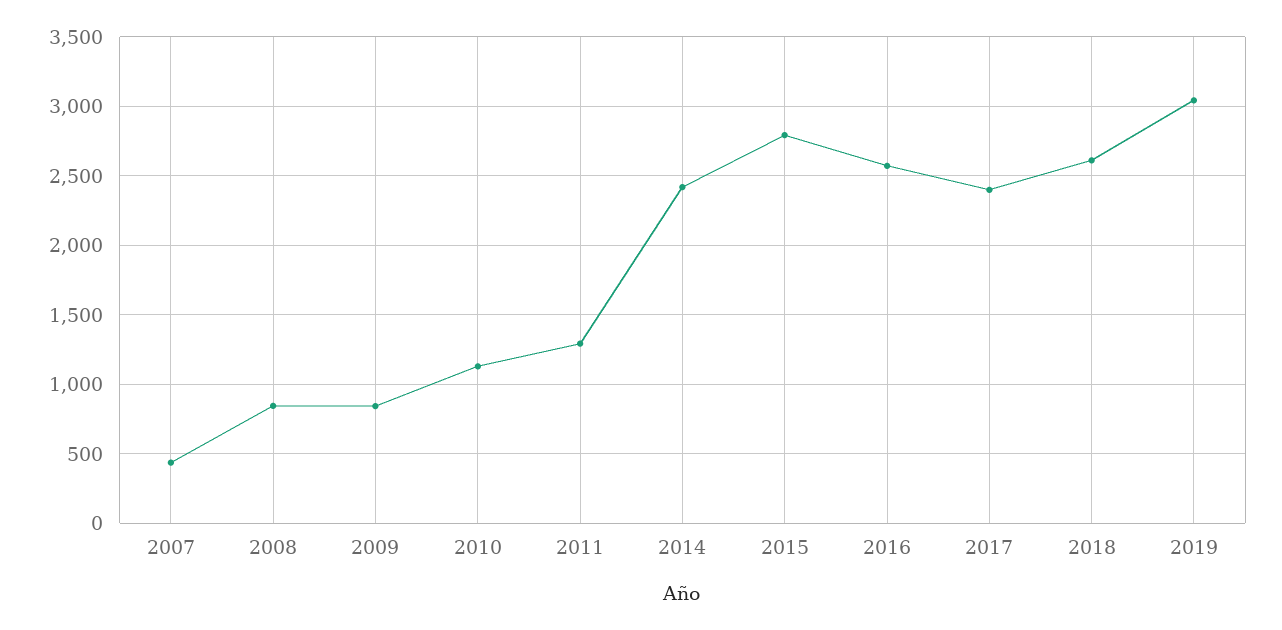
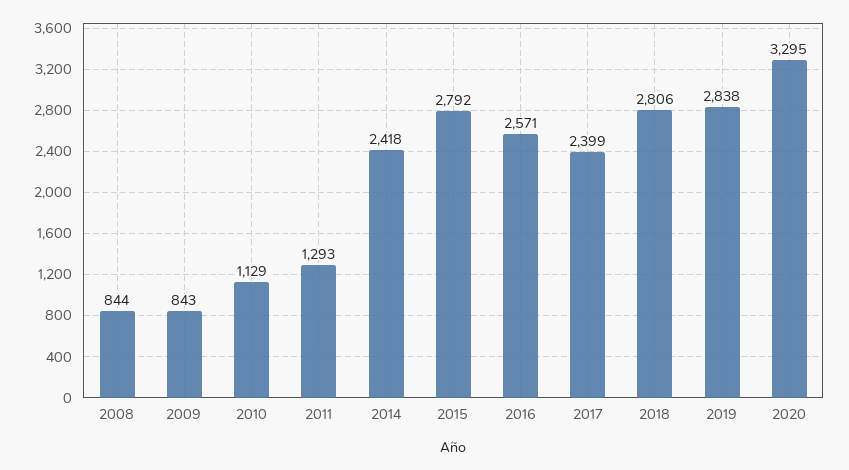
2007: 450 -> none
2018: 2600 -> 2806
2019: 3050 -> 2838
2020: none -> 3295

